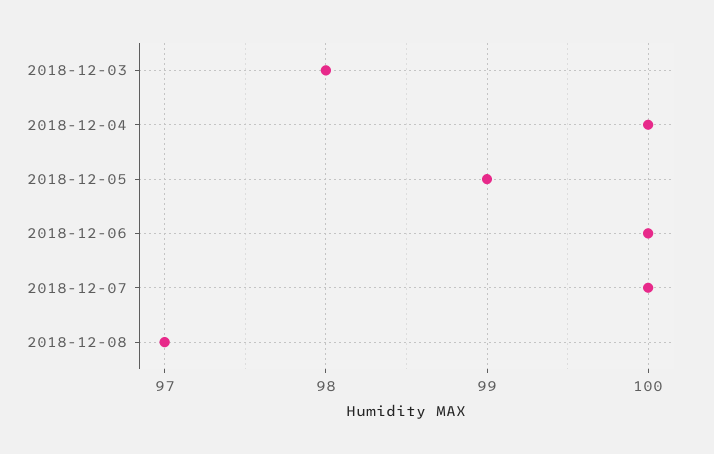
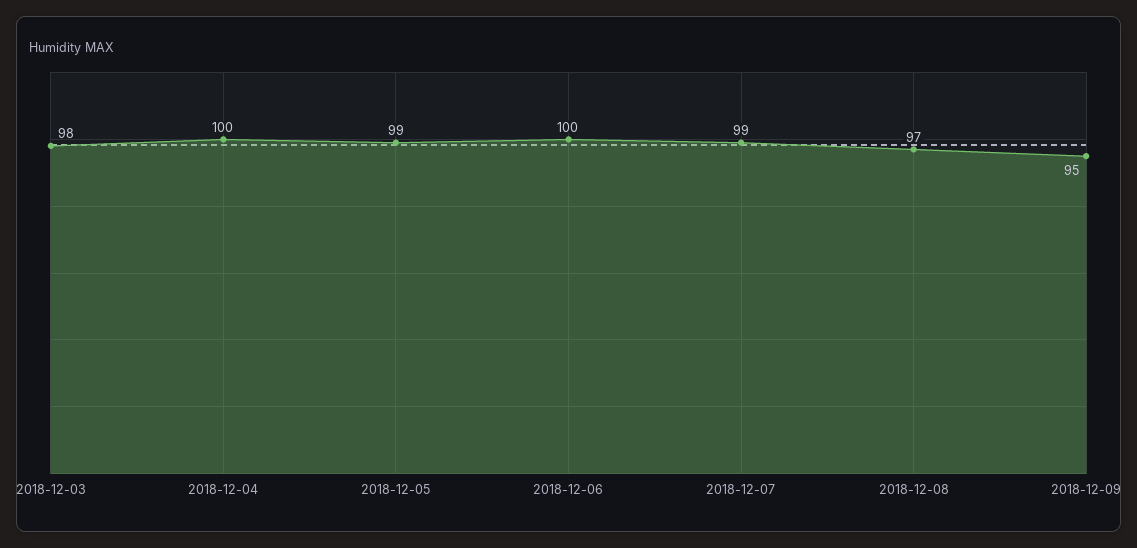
2018-12-07: 100 -> 99
2018-12-09: none -> 95

